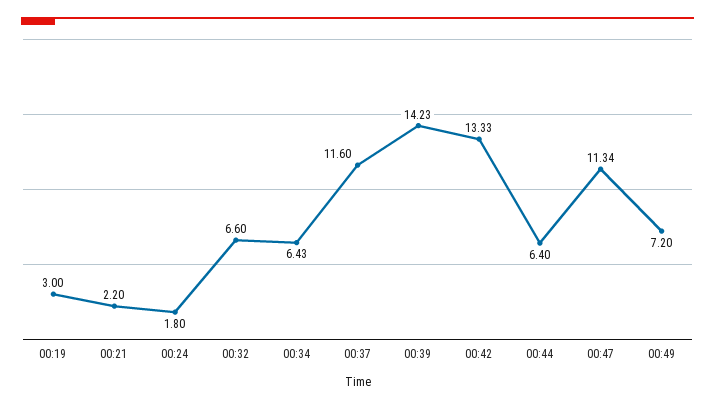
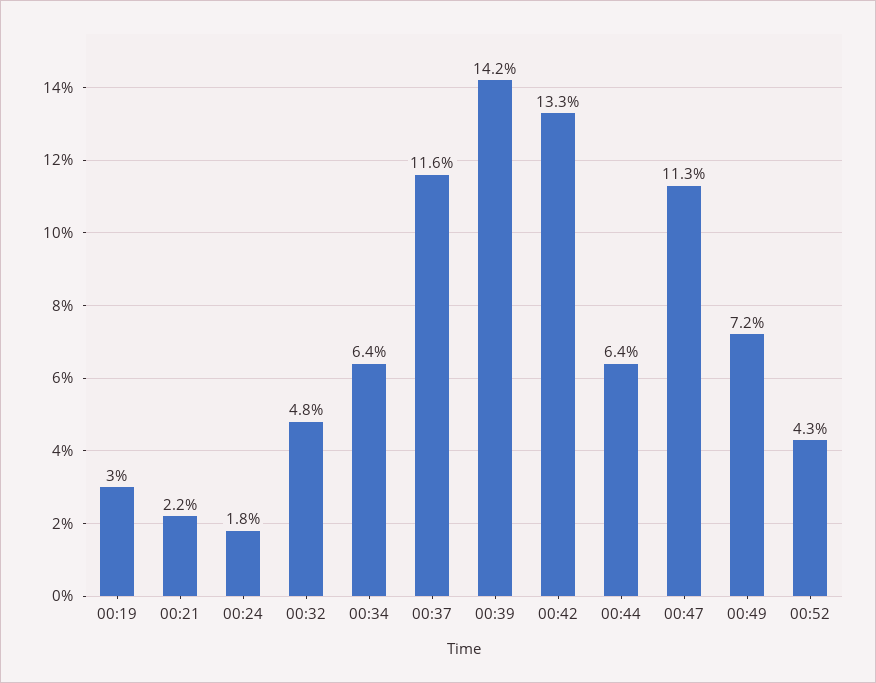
00:32: 6.6 -> 4.8
00:52: none -> 4.3

